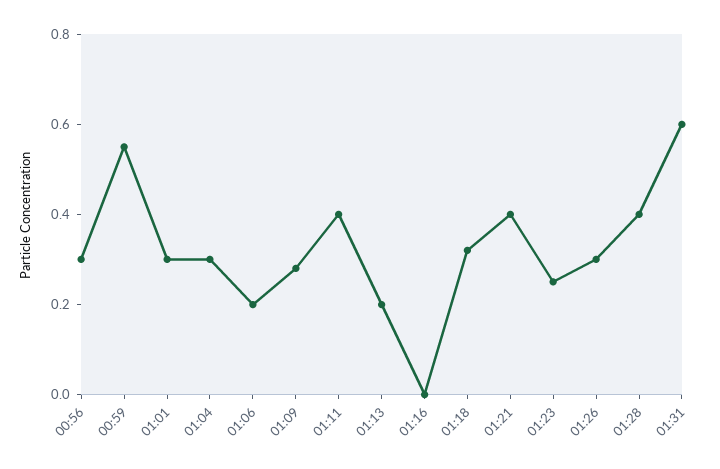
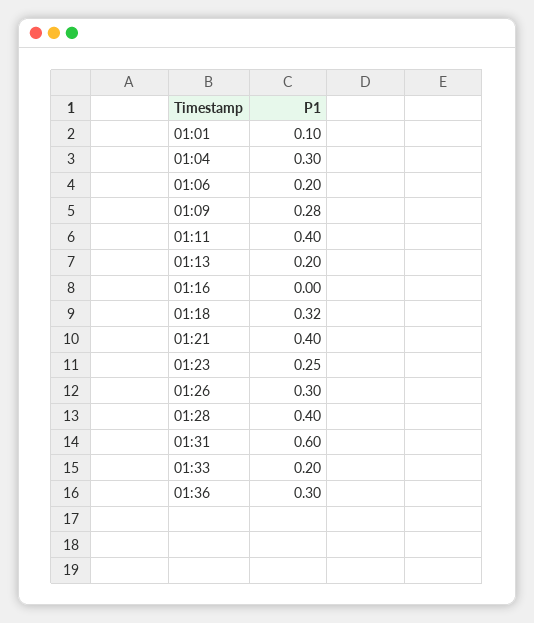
00:56: 0.3 -> none
00:59: 0.55 -> none
01:01: 0.3 -> 0.1
01:33: none -> 0.2
01:36: none -> 0.3

